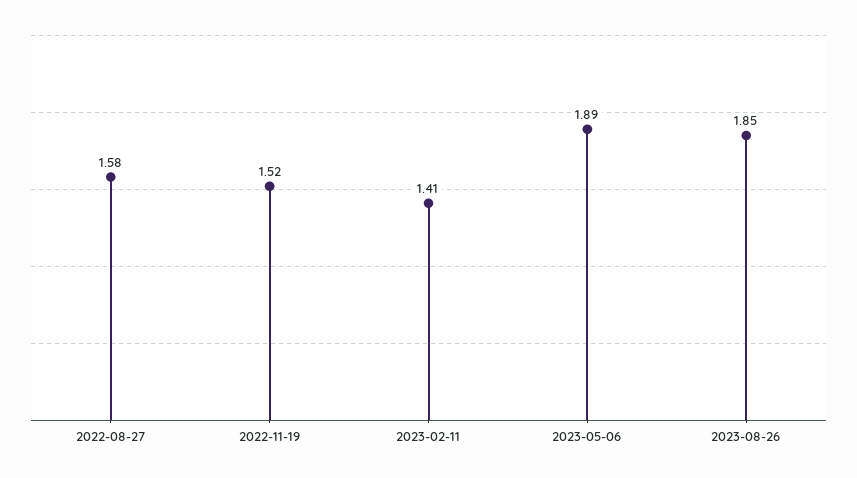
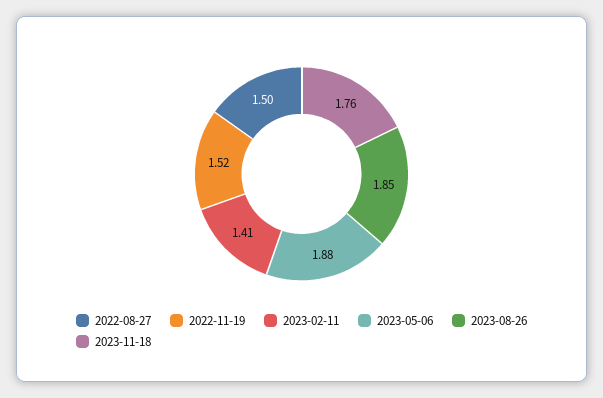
2022-08-27: 1.58 -> 1.5
2023-05-06: 1.89 -> 1.88
2023-11-18: none -> 1.76

